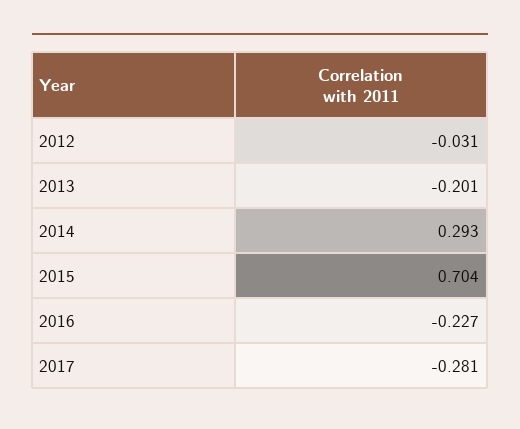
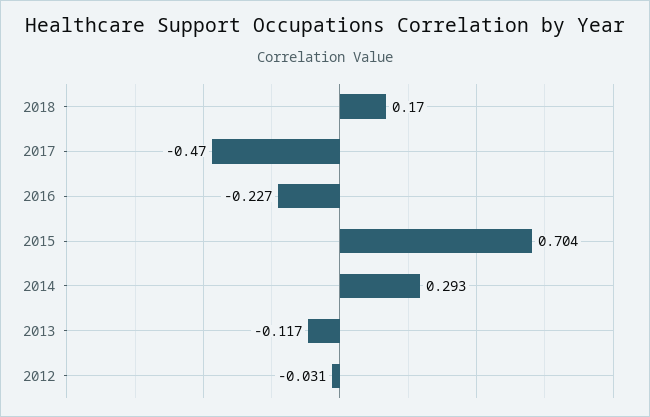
2013: -0.201 -> -0.117
2017: -0.281 -> -0.47
2018: none -> 0.17

